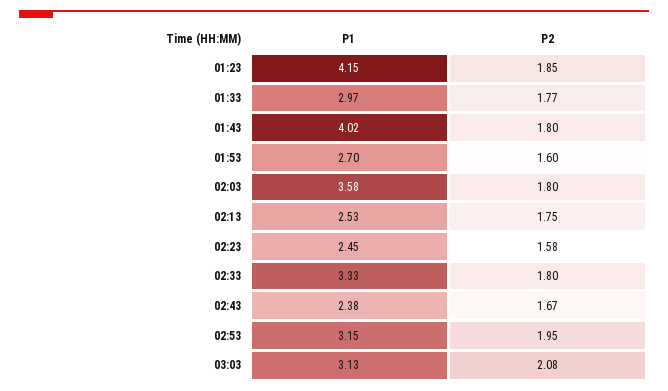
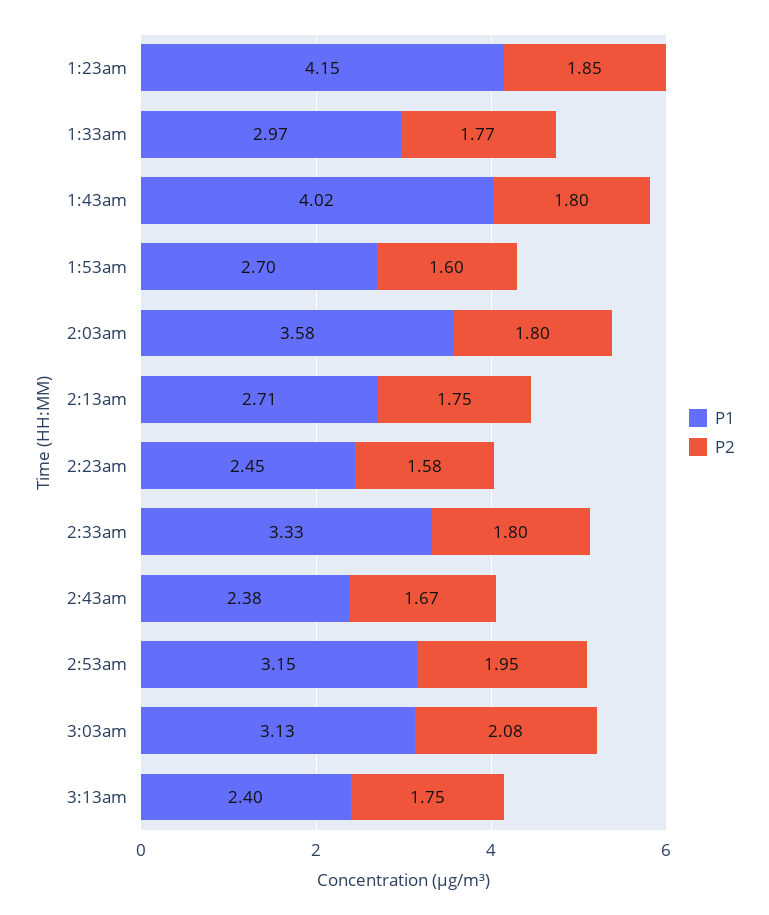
P1, 02:13: 2.53 -> 2.71
P1, 3:13am: none -> 2.4
P2, 3:13am: none -> 1.75

